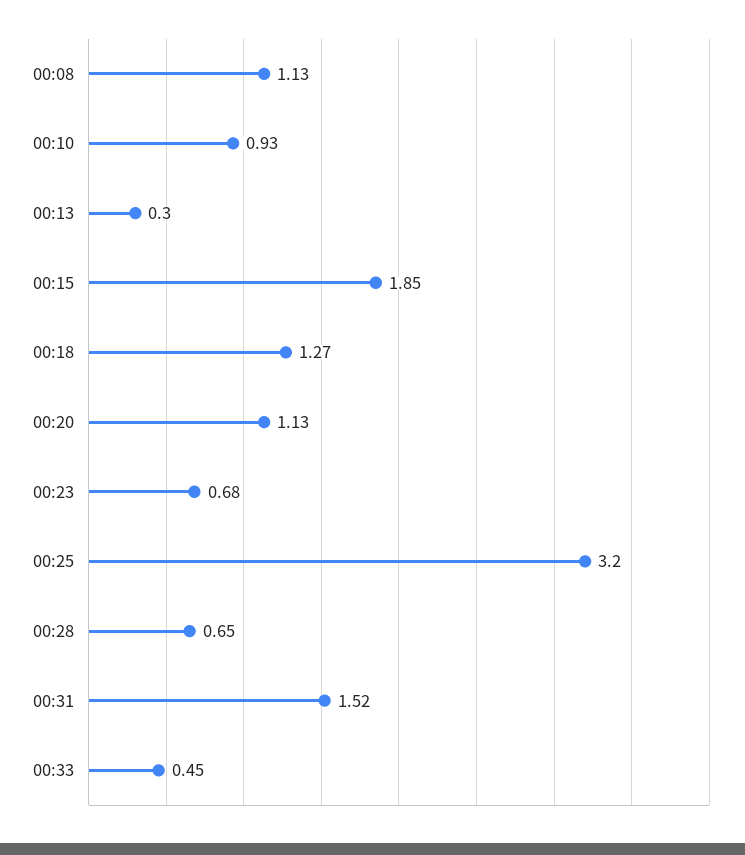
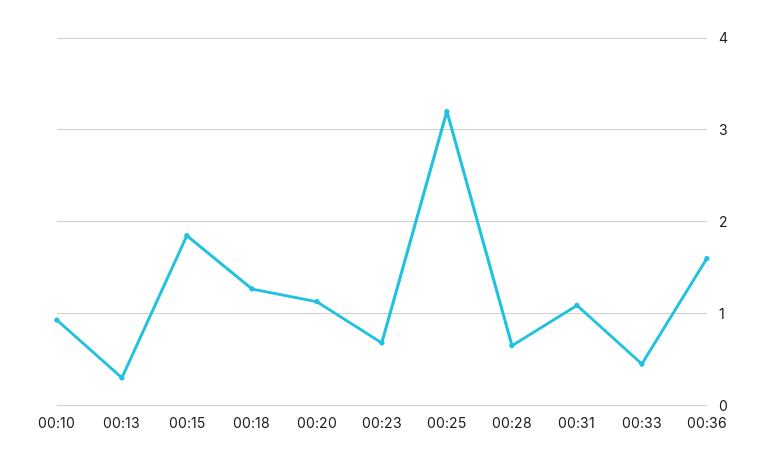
00:08: 1.13 -> none
00:31: 1.52 -> 1.1
00:36: none -> 1.6

